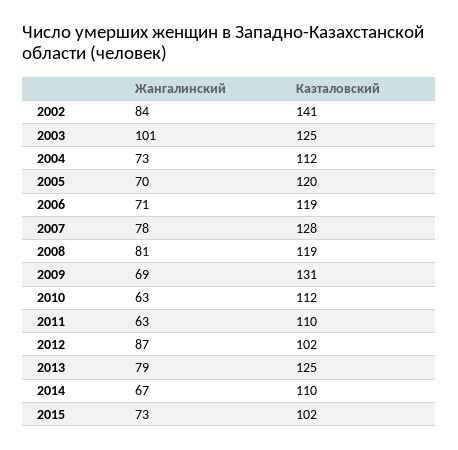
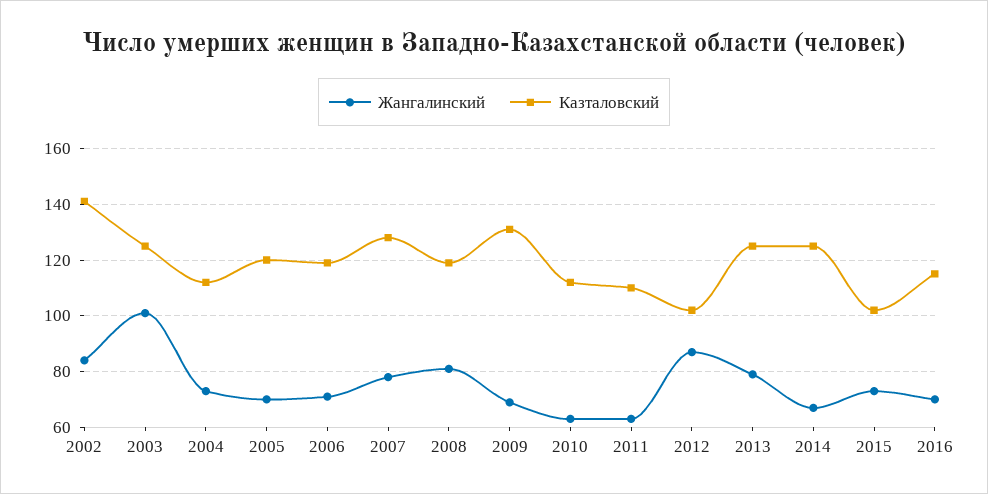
Казталовский, 2014: 110 -> 125
Жангалинский, 2016: none -> 70
Казталовский, 2016: none -> 115

